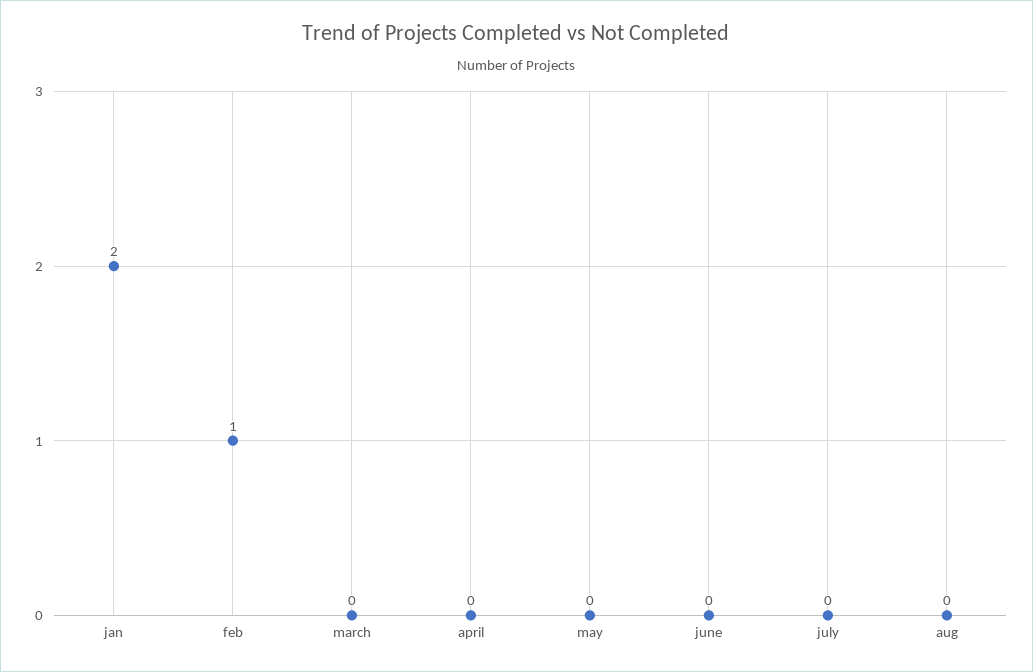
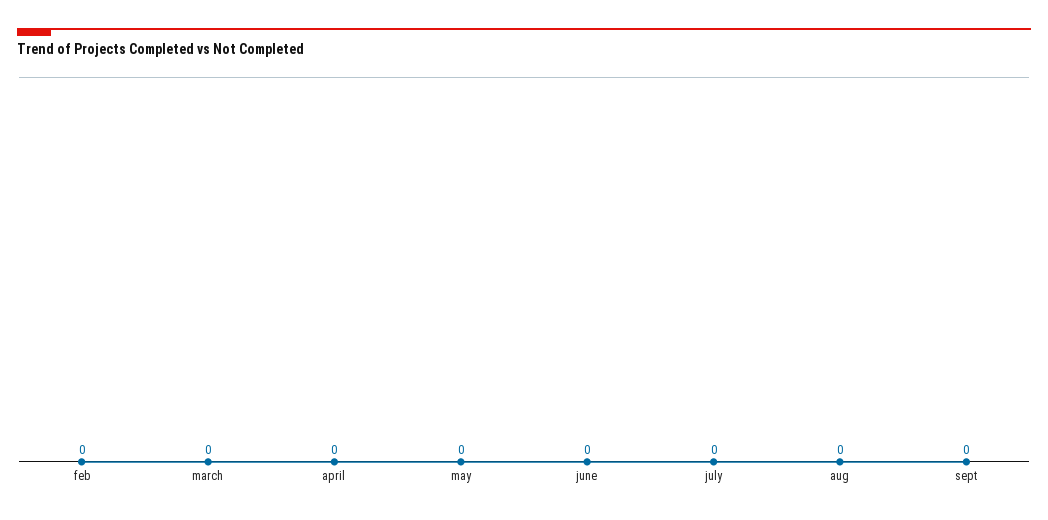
jan: 2 -> none
feb: 1 -> 0
sept: none -> 0

